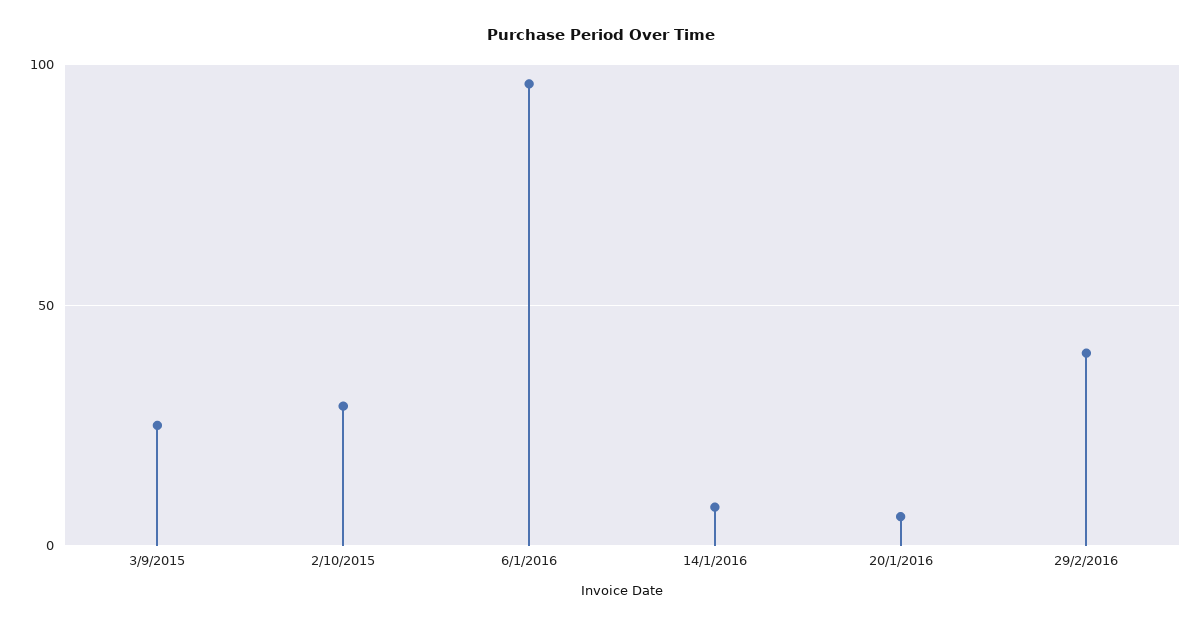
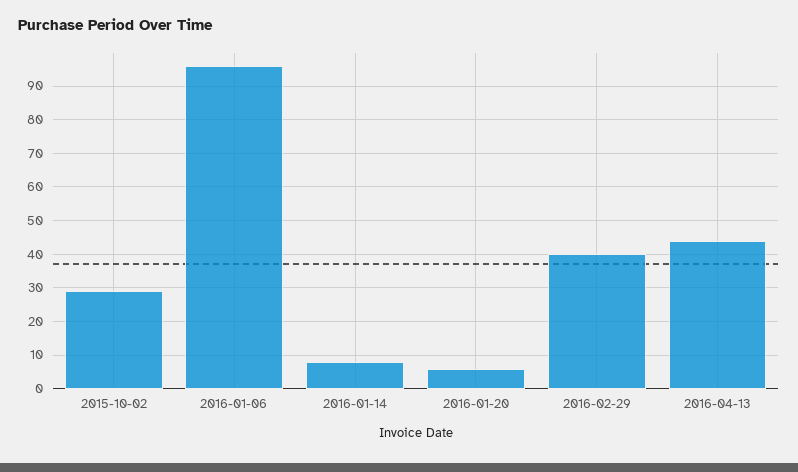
3/9/2015: 25 -> none
2016-04-13: none -> 45

